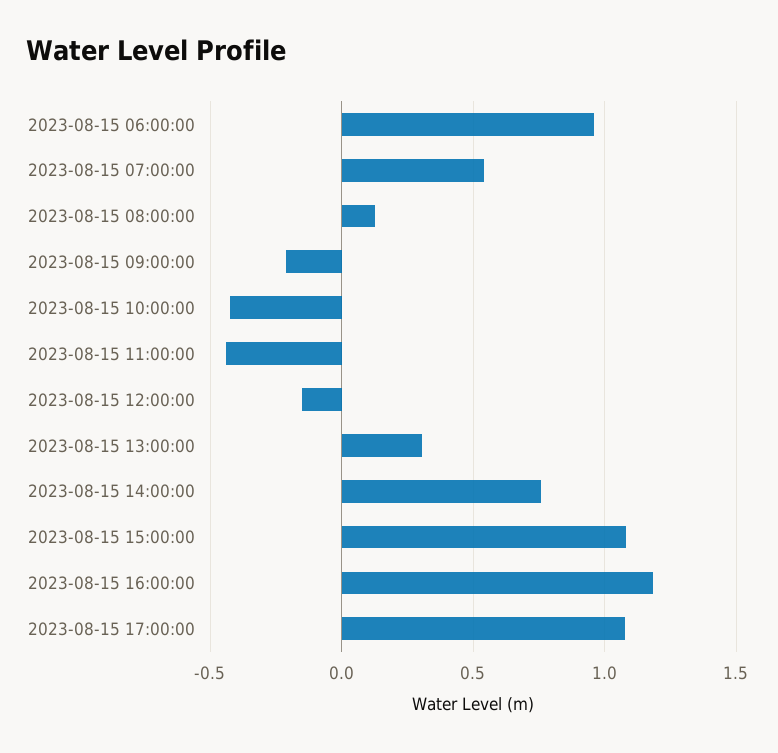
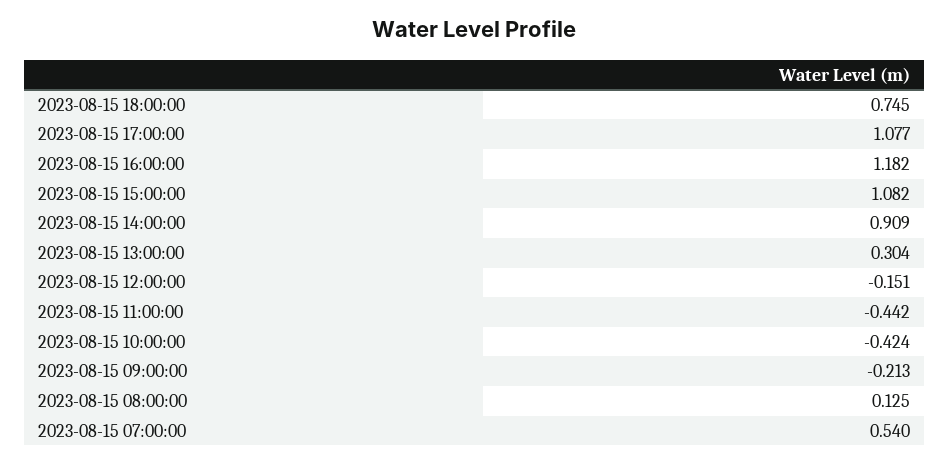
2023-08-15 06:00:00: 0.95 -> none
2023-08-15 14:00:00: 0.75 -> 0.909
2023-08-15 18:00:00: none -> 0.745

